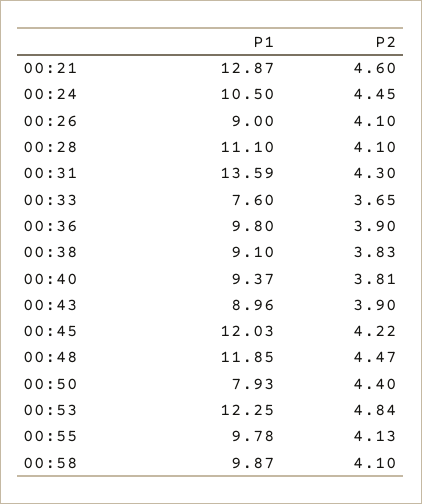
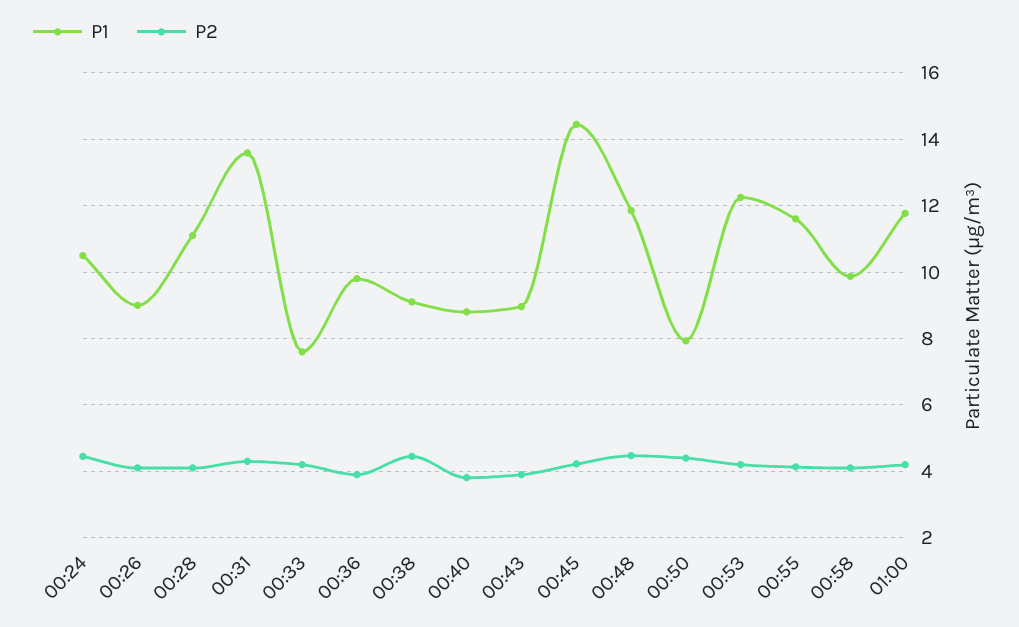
P1, 00:21: 12.87 -> none
P2, 00:21: 4.6 -> none
P2, 00:33: 3.65 -> 4.2
P2, 00:38: 3.83 -> 4.4
P1, 00:40: 9.37 -> 8.8
P1, 00:45: 12.03 -> 14.4
P2, 00:53: 4.84 -> 4.2
P1, 00:55: 9.78 -> 11.6
P1, 01:00: none -> 11.8
P2, 01:00: none -> 4.2

